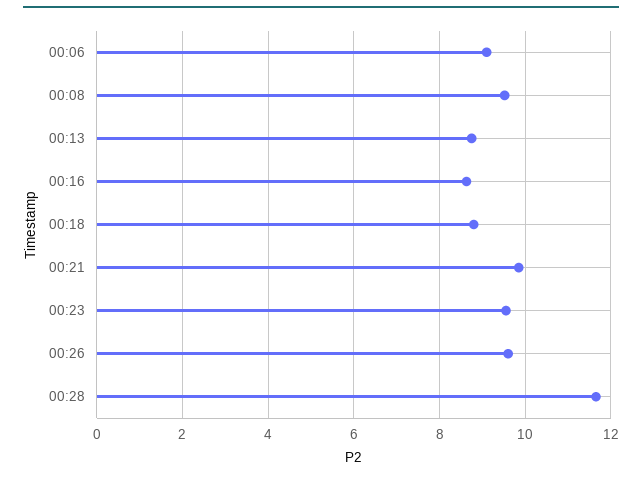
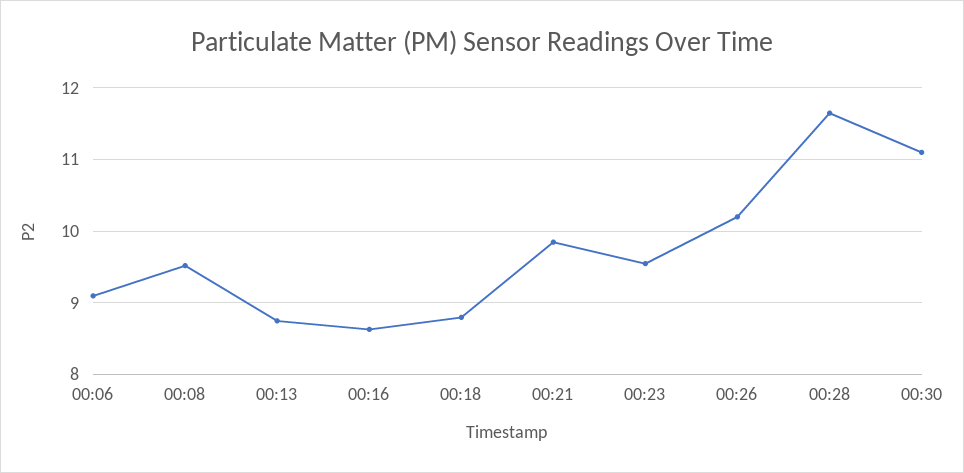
00:26: 9.6 -> 10.2
00:30: none -> 11.1

